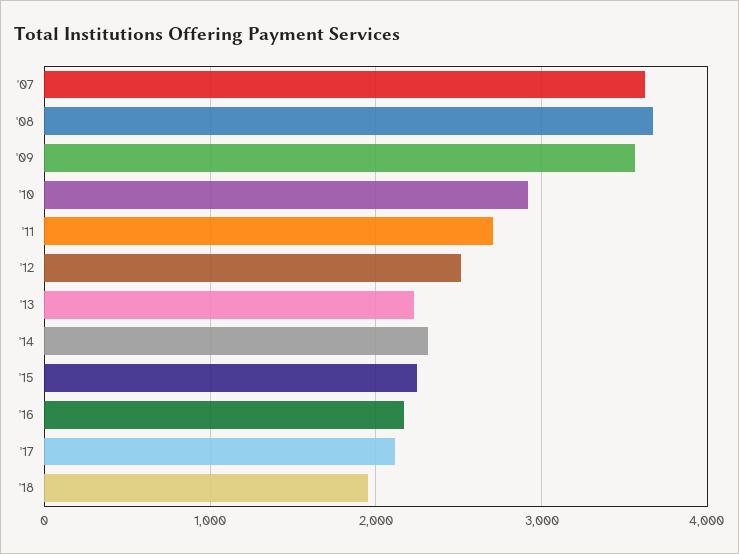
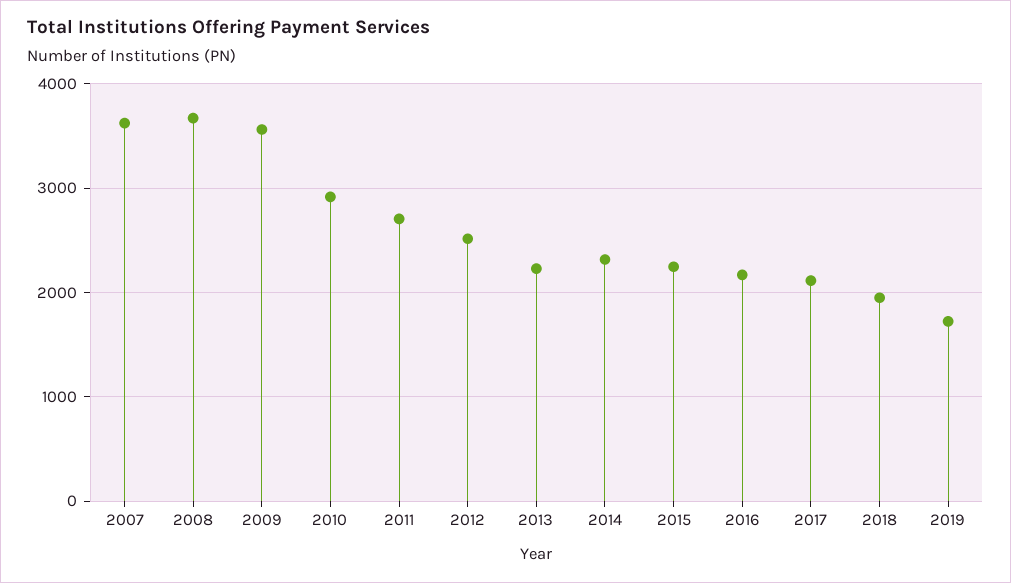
2019: none -> 1700

